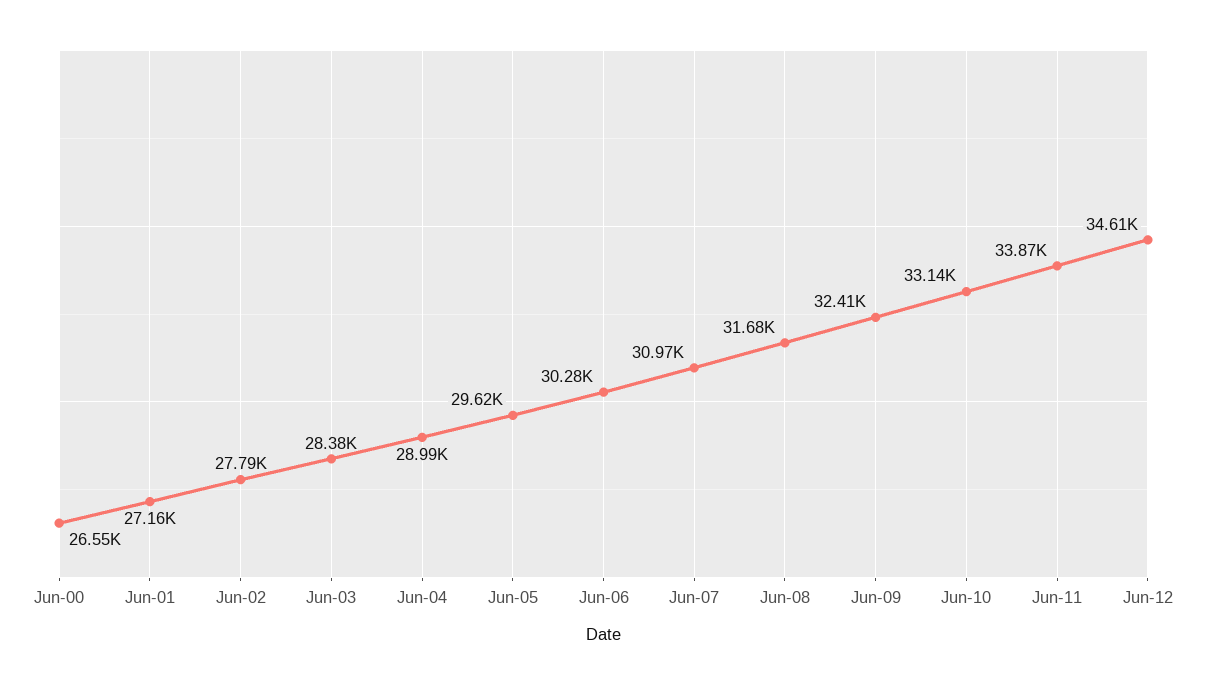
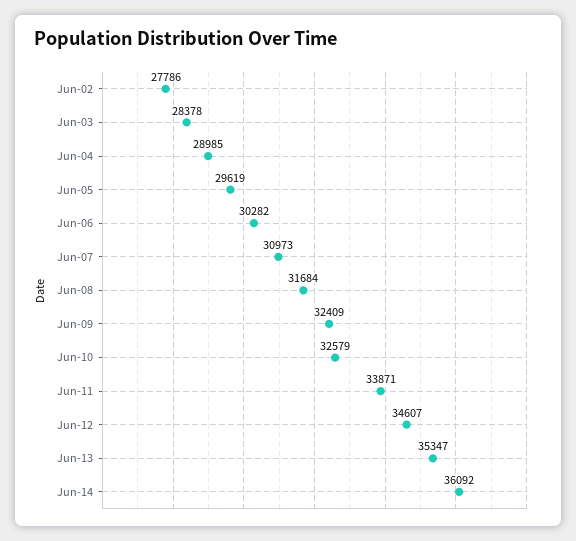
Jun-00: 26550 -> none
Jun-01: 27160 -> none
Jun-10: 33140 -> 32579
Jun-13: none -> 35347
Jun-14: none -> 36092

